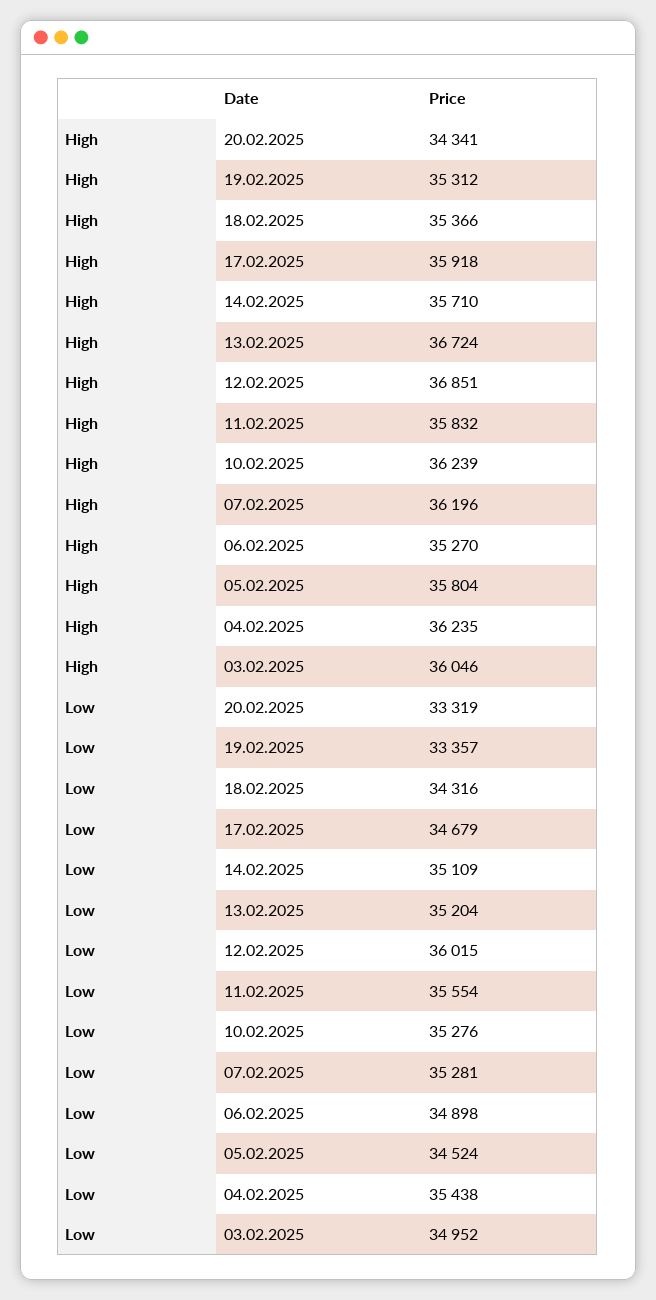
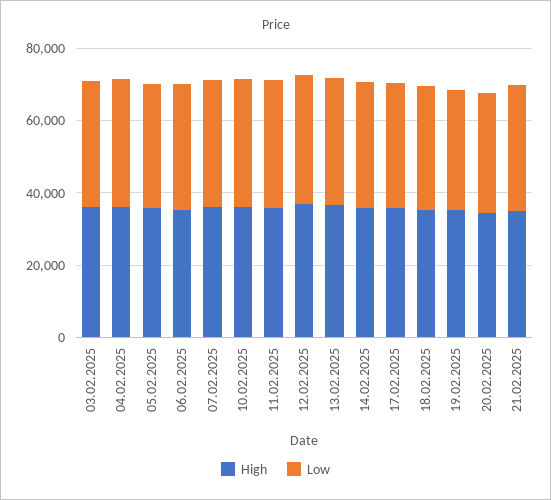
High, 21.02.2025: none -> 35000
Low, 21.02.2025: none -> 35000

